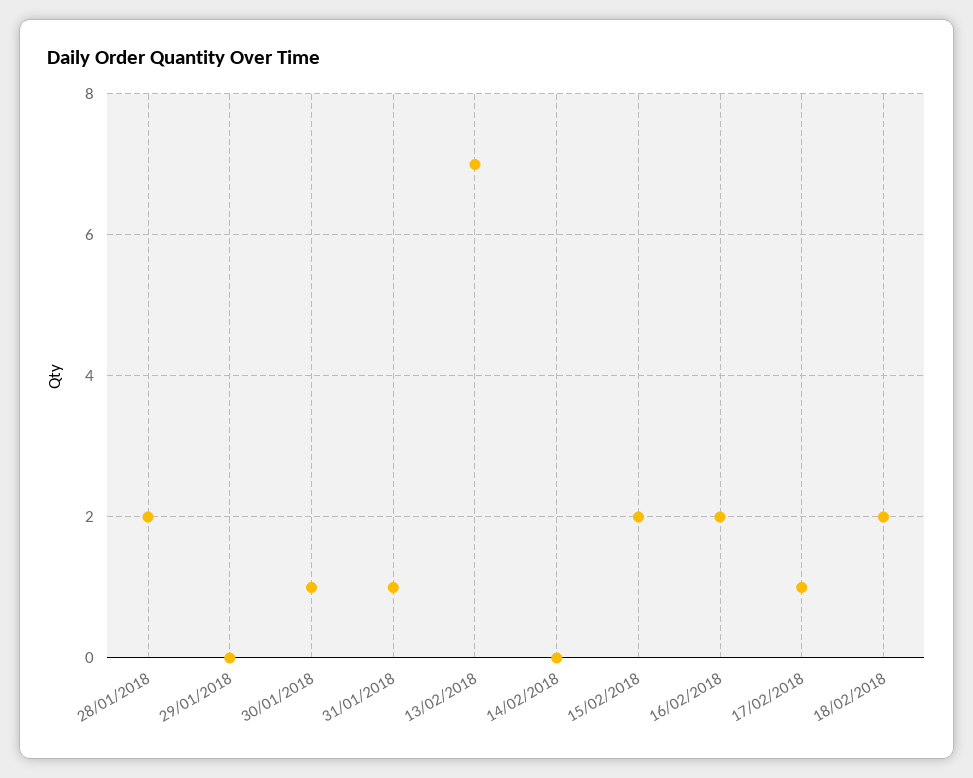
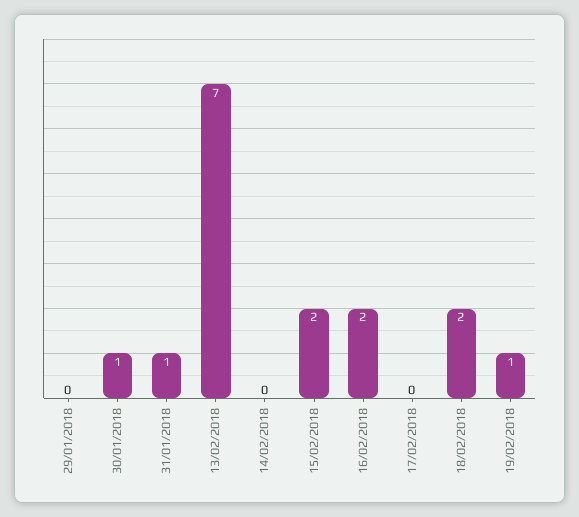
28/01/2018: 2 -> none
17/02/2018: 1 -> 0
19/02/2018: none -> 1

